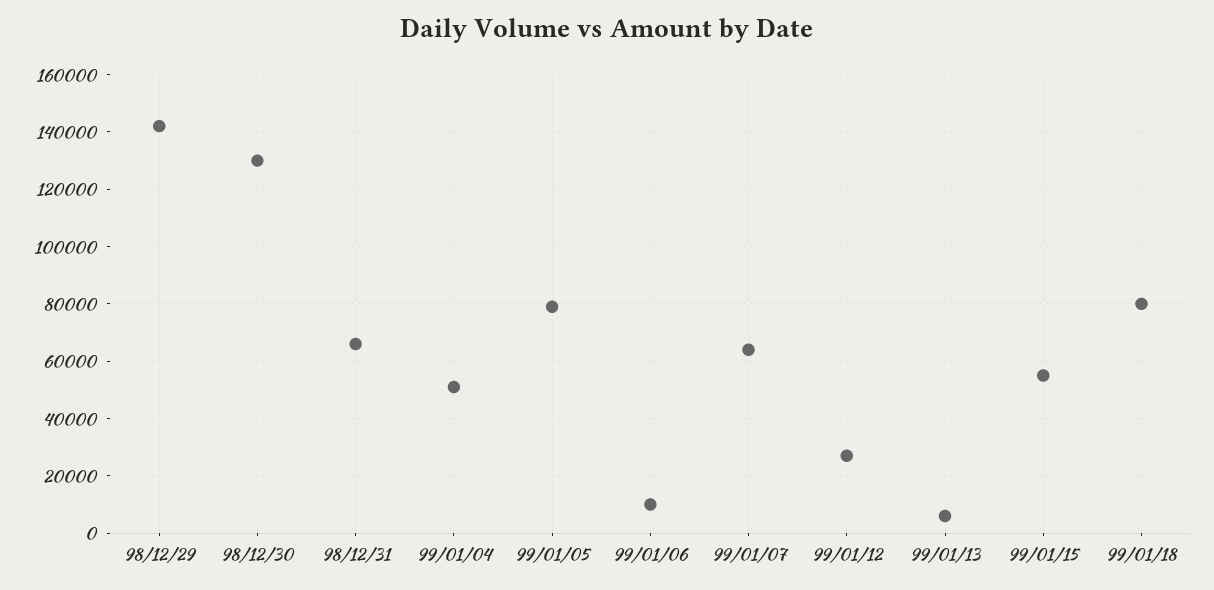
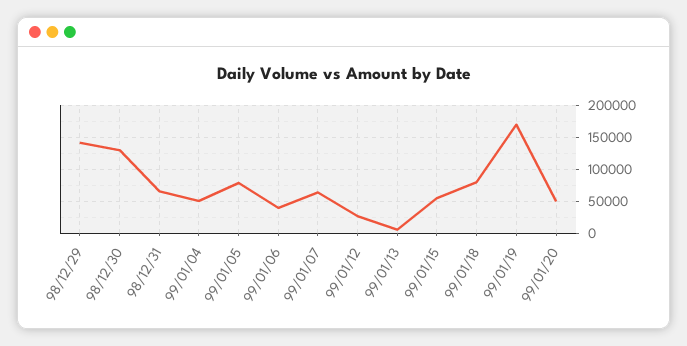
99/01/06: 10000 -> 40000
99/01/19: none -> 170000
99/01/20: none -> 50000

